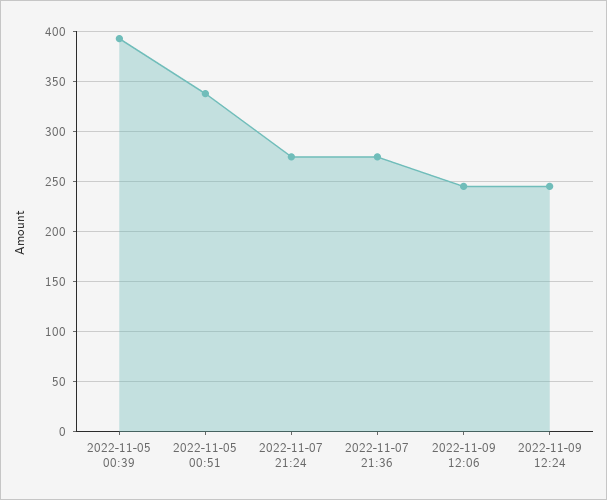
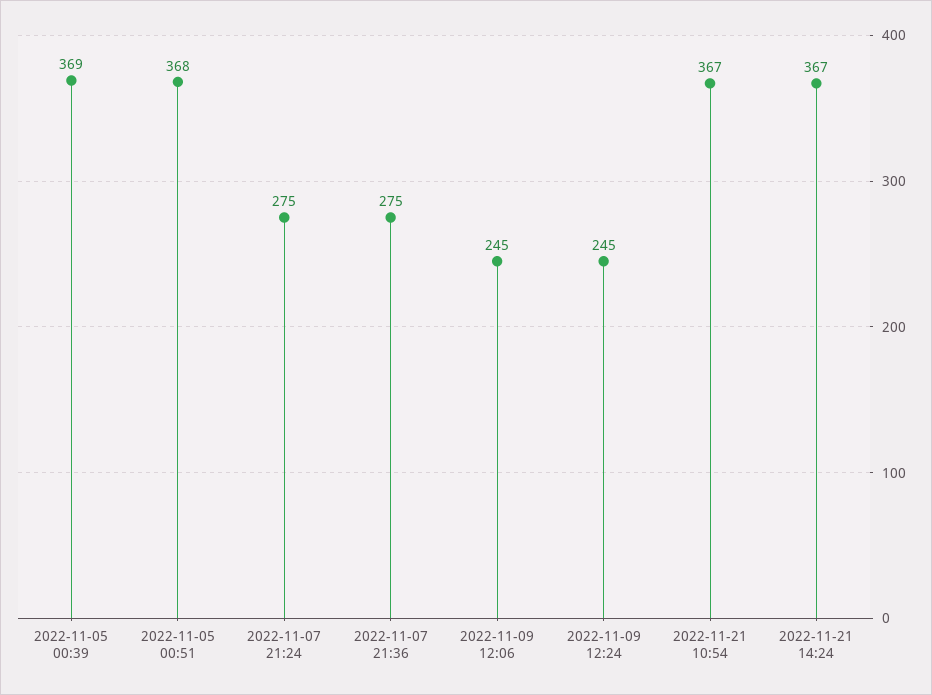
2022-11-05 00:39: 390 -> 369
2022-11-05 00:51: 340 -> 368
2022-11-21 10:54: none -> 367
2022-11-21 14:24: none -> 367

